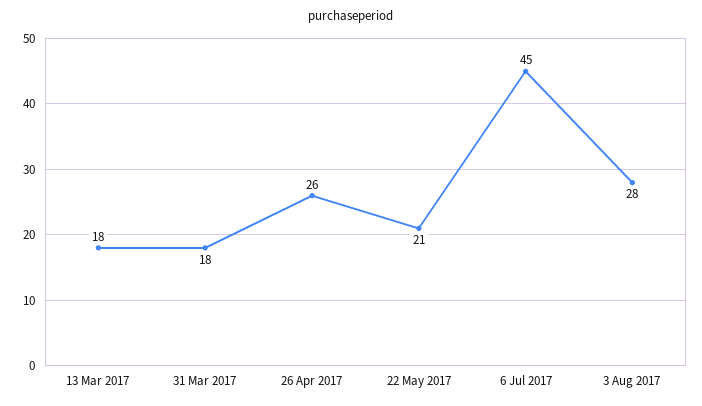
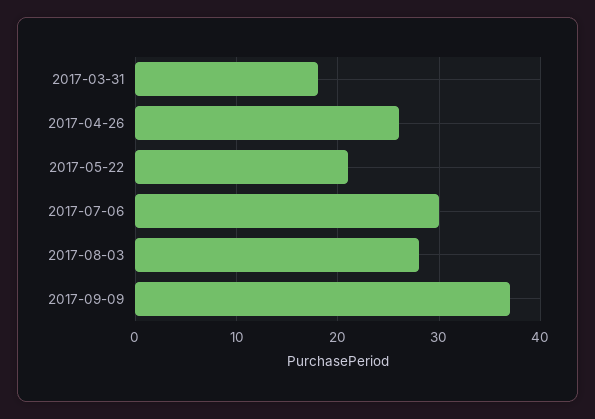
13 Mar 2017: 18 -> none
6 Jul 2017: 45 -> 30
2017-09-09: none -> 37

